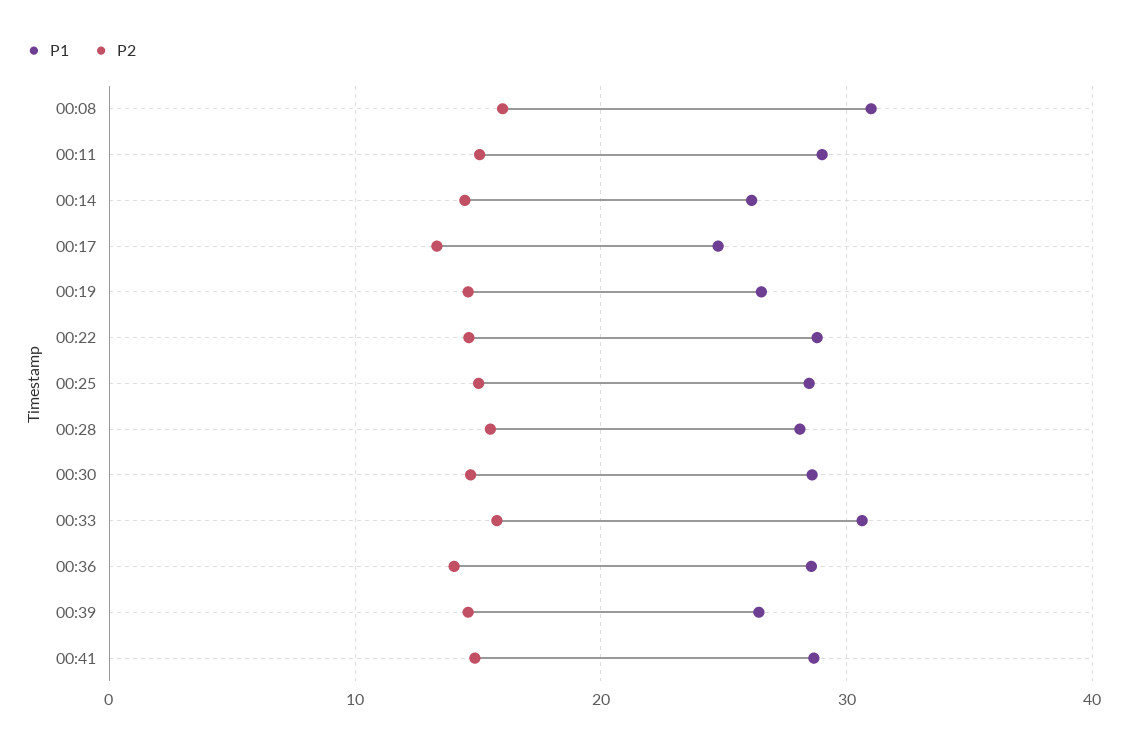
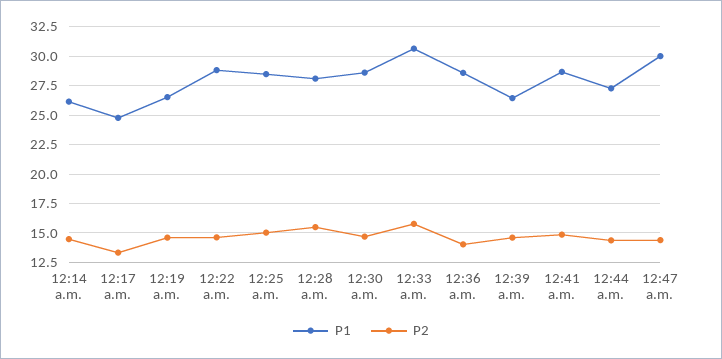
P1, 00:08: 31 -> none
P2, 00:08: 16 -> none
P1, 00:11: 29 -> none
P2, 00:11: 15 -> none
P1, 12:44 a.m.: none -> 27.5
P2, 12:44 a.m.: none -> 15
P1, 12:47 a.m.: none -> 30
P2, 12:47 a.m.: none -> 15

